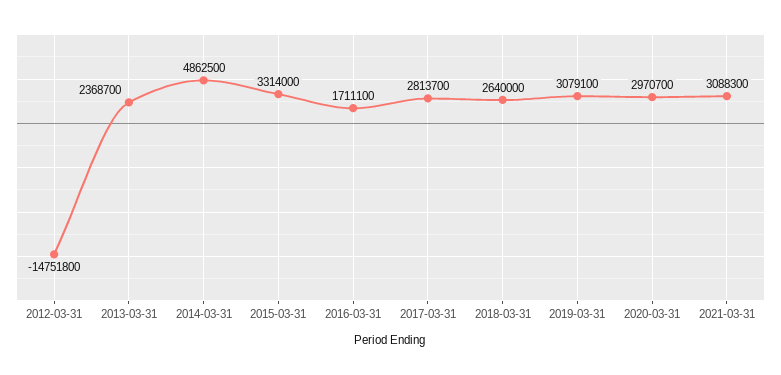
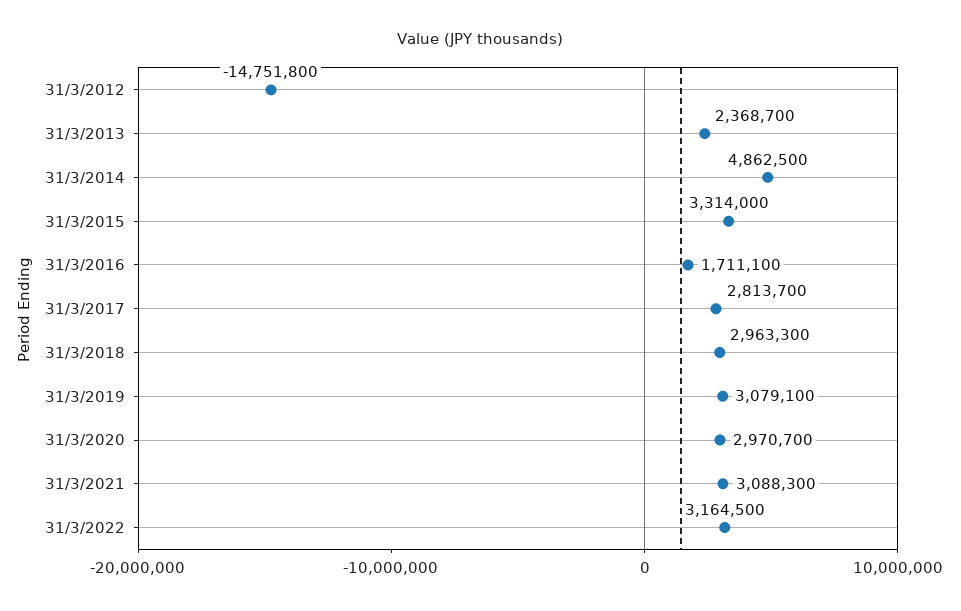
2018-03-31: 2640000 -> 2963300
31/3/2022: none -> 3164500

